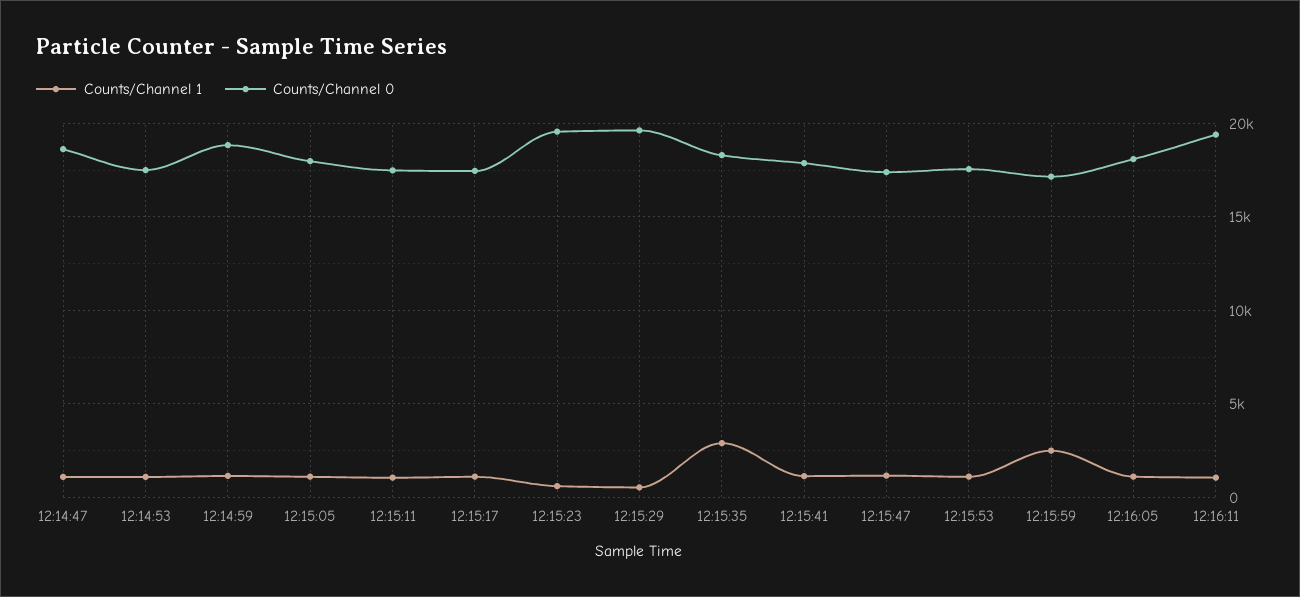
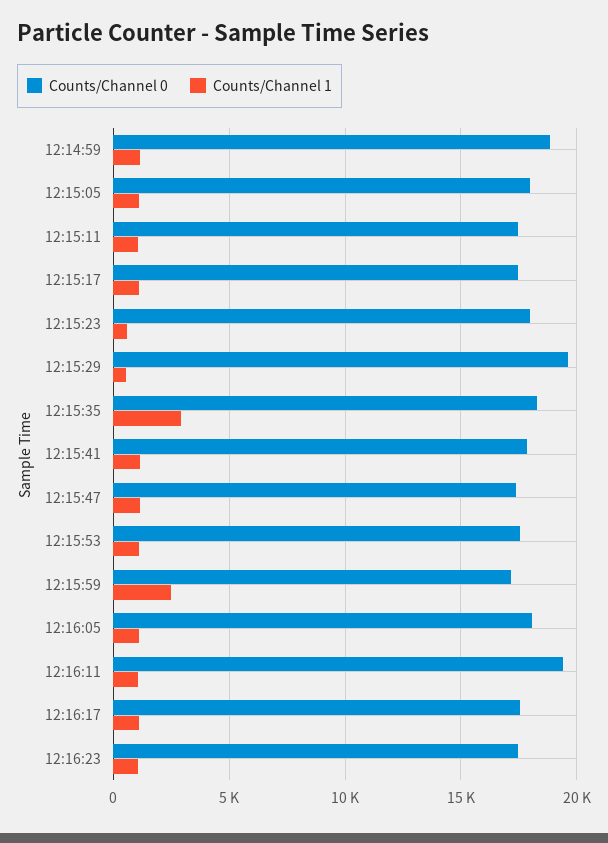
Counts/Channel 1, 12:14:47: 1000 -> none
Counts/Channel 0, 12:14:47: 18500 -> none
Counts/Channel 1, 12:14:53: 1000 -> none
Counts/Channel 0, 12:14:53: 17500 -> none
Counts/Channel 0, 12:15:23: 19500 -> 18000
Counts/Channel 0, 12:16:17: none -> 17500
Counts/Channel 1, 12:16:17: none -> 1000
Counts/Channel 0, 12:16:23: none -> 17500
Counts/Channel 1, 12:16:23: none -> 1000

